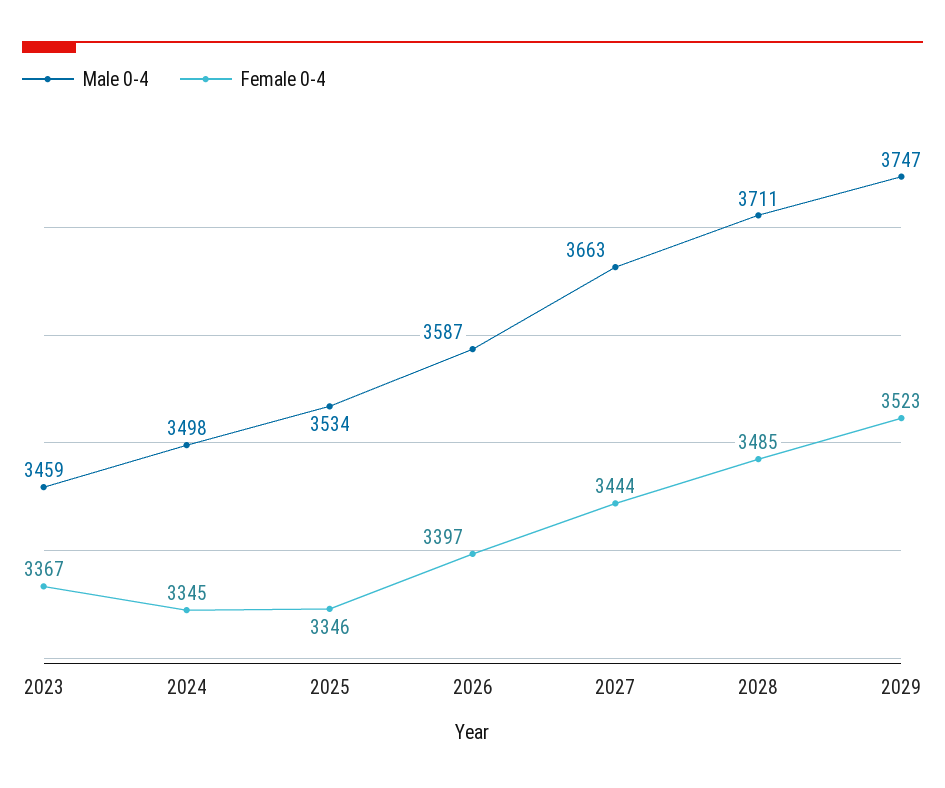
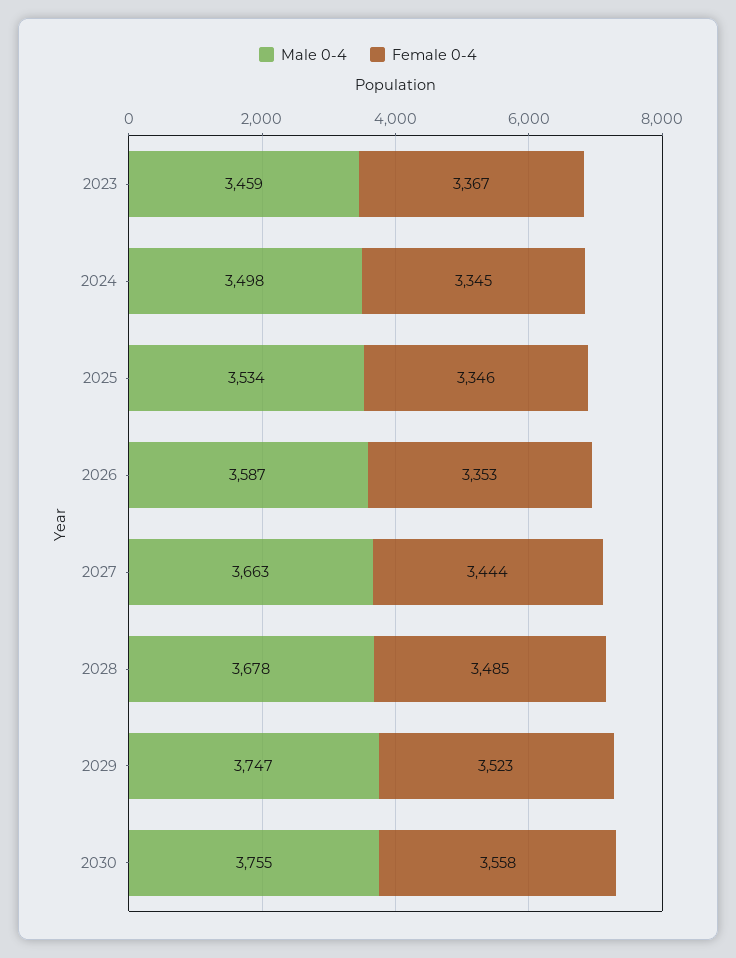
Female 0-4, 2026: 3397 -> 3353
Male 0-4, 2028: 3711 -> 3678
Male 0-4, 2030: none -> 3755
Female 0-4, 2030: none -> 3558

